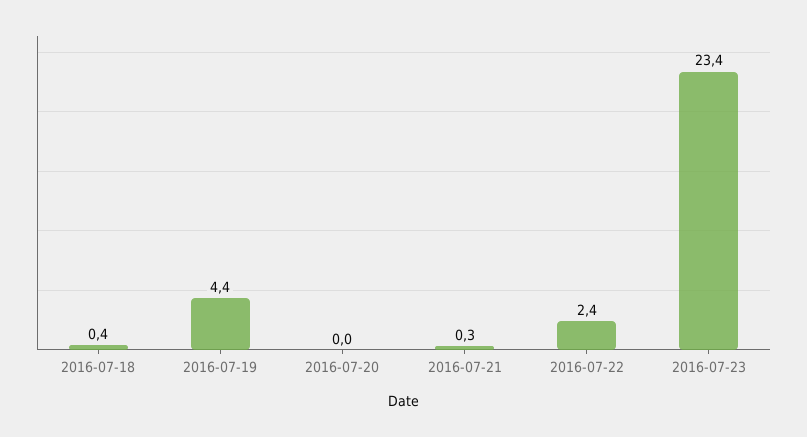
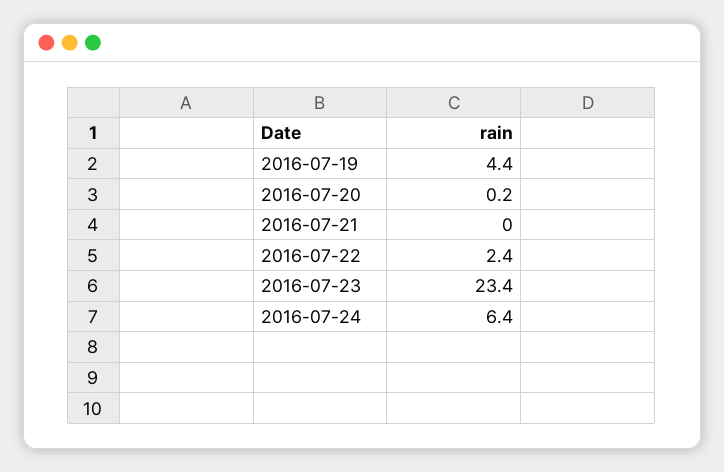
2016-07-18: 0.4 -> none
2016-07-20: 0 -> 0.2
2016-07-21: 0.3 -> 0
2016-07-24: none -> 6.4

